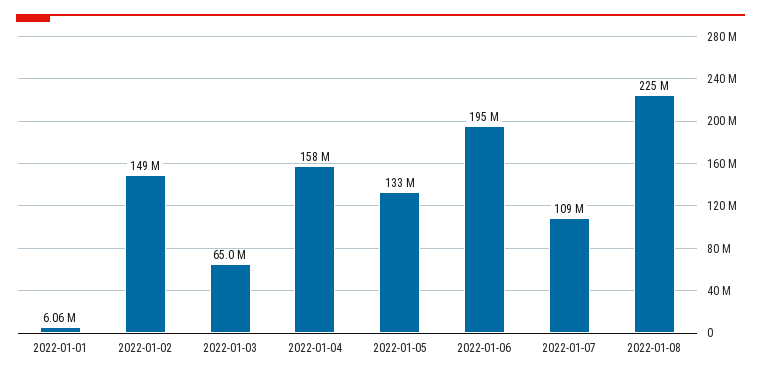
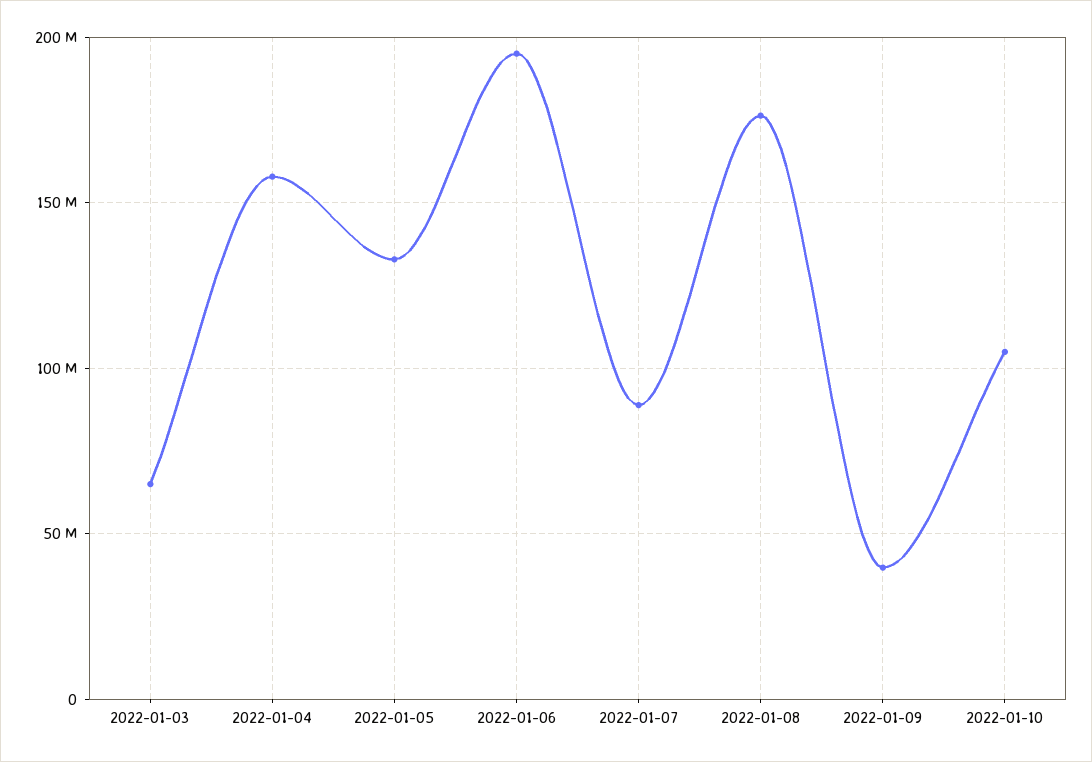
2022-01-01: 6060000 -> none
2022-01-02: 149000000 -> none
2022-01-07: 109000000 -> 90000000
2022-01-08: 225000000 -> 175000000
2022-01-09: none -> 40000000
2022-01-10: none -> 105000000

